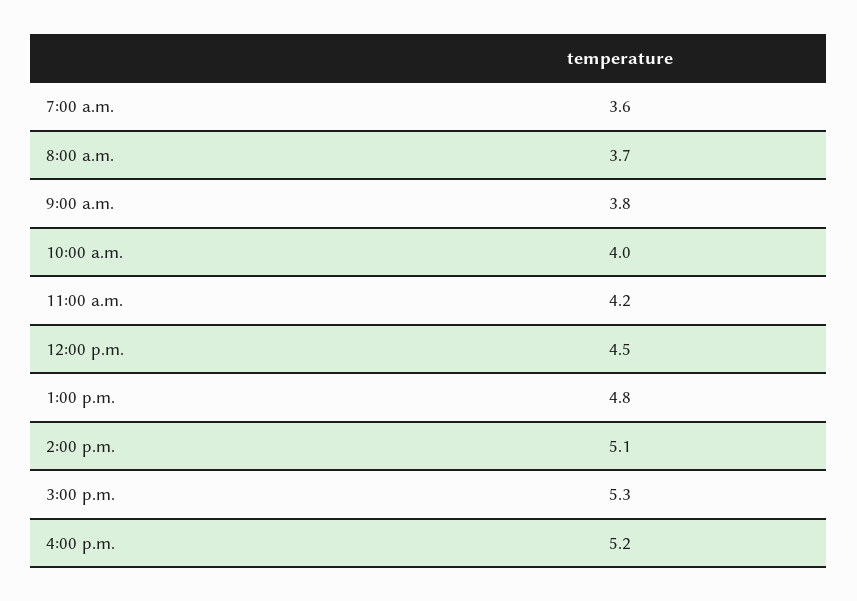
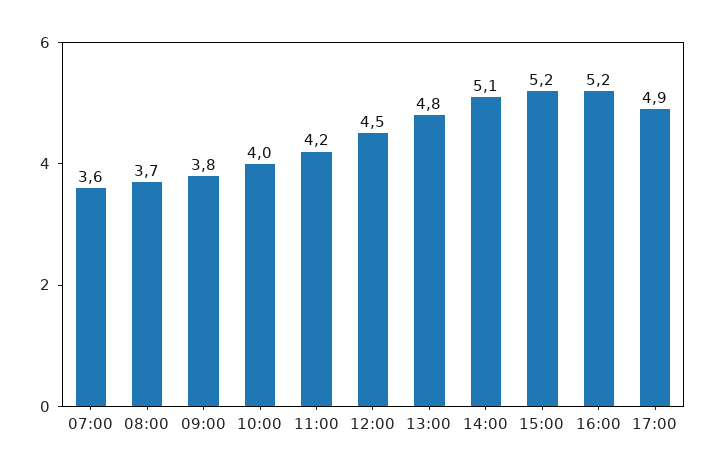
3:00 p.m.: 5.3 -> 5.2
17:00: none -> 4.9

